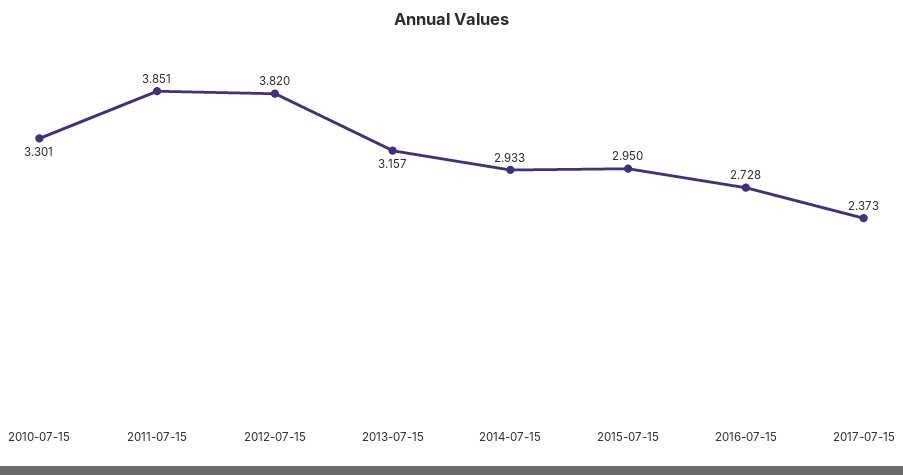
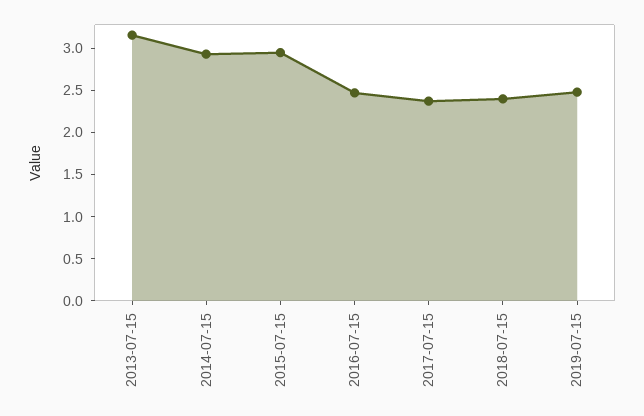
2010-07-15: 3.301 -> none
2011-07-15: 3.851 -> none
2012-07-15: 3.82 -> none
2016-07-15: 2.728 -> 2.5
2018-07-15: none -> 2.4
2019-07-15: none -> 2.5

